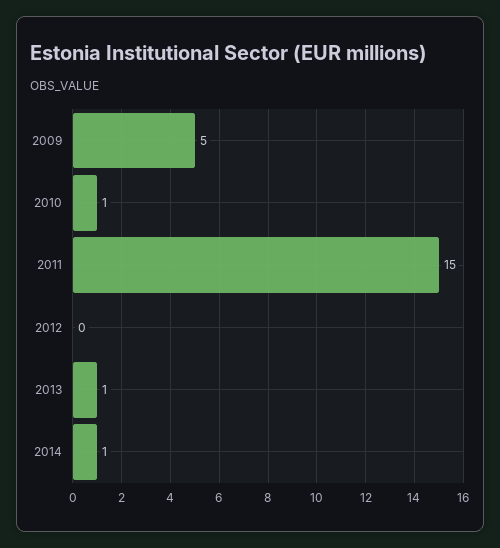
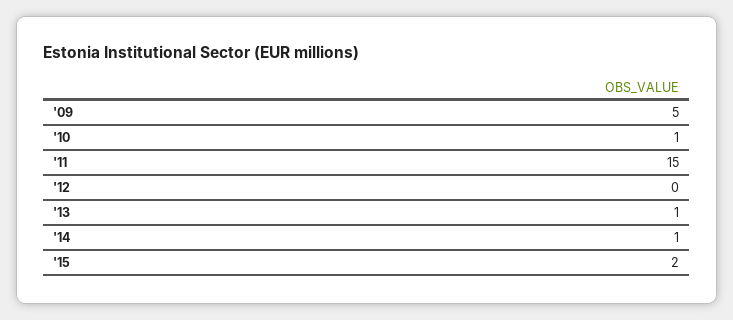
'15: none -> 2

